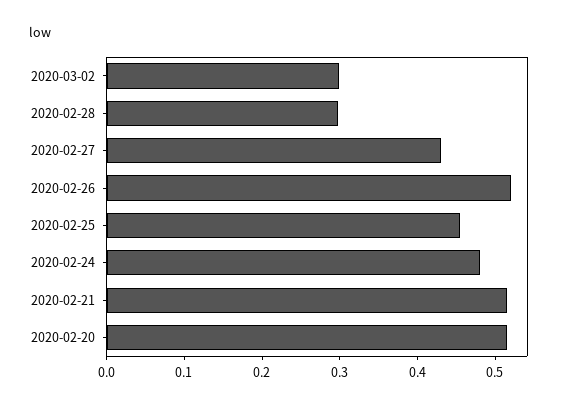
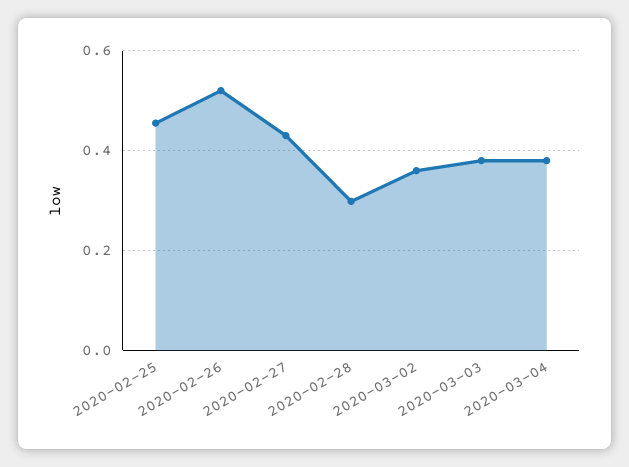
2020-03-02: 0.3 -> 0.36
2020-02-24: 0.48 -> none
2020-02-21: 0.52 -> none
2020-02-20: 0.52 -> none
2020-03-03: none -> 0.38
2020-03-04: none -> 0.38

